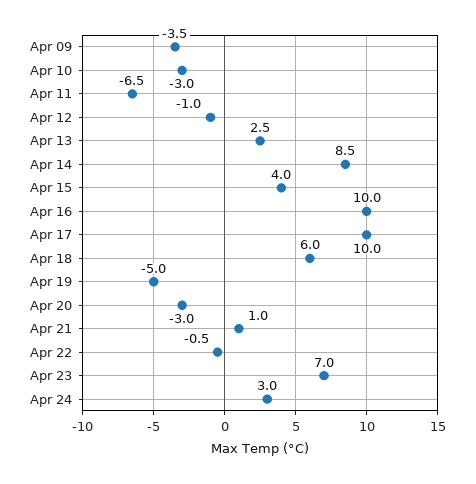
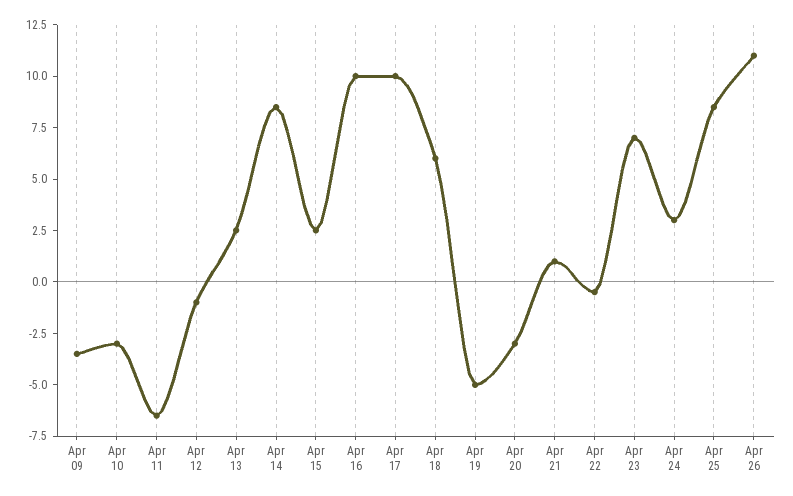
Apr 15: 4 -> 2.5
Apr 25: none -> 8.5
Apr 26: none -> 11

